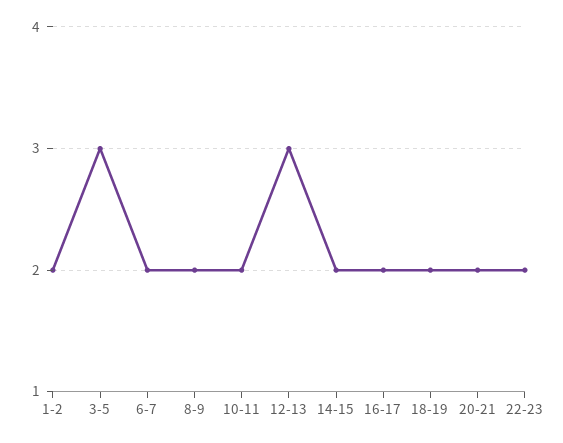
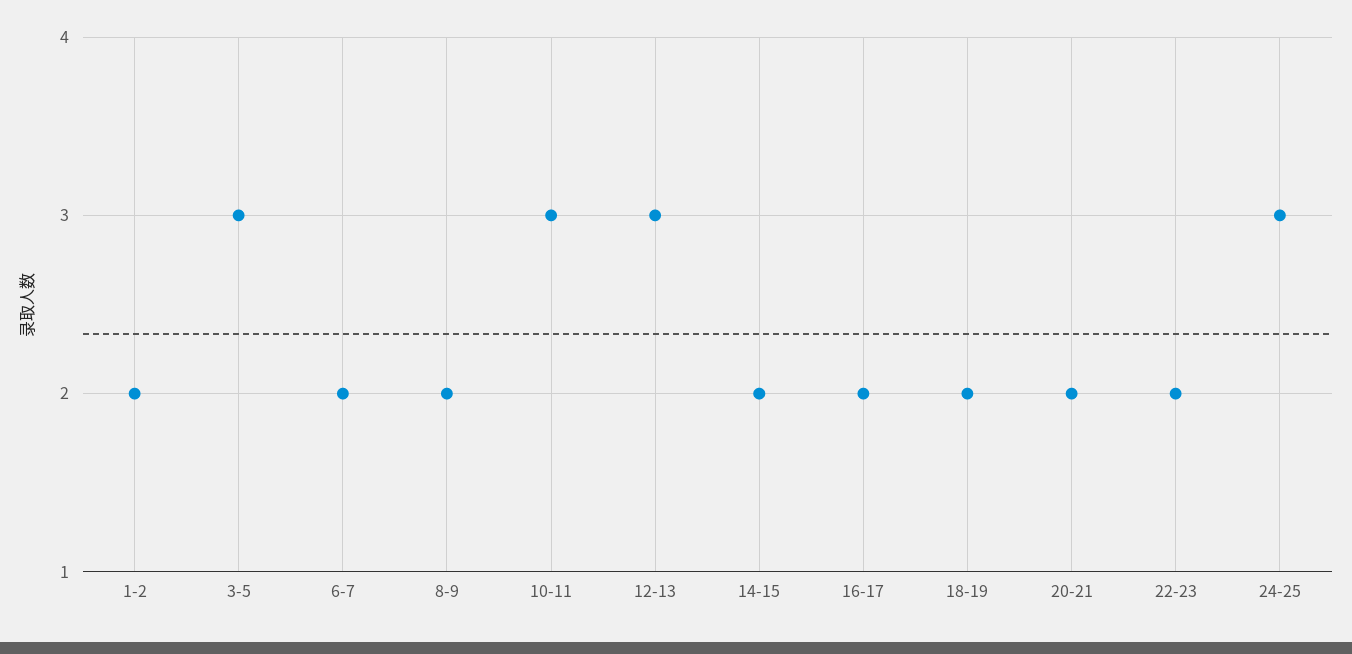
10-11: 2 -> 3
24-25: none -> 3

